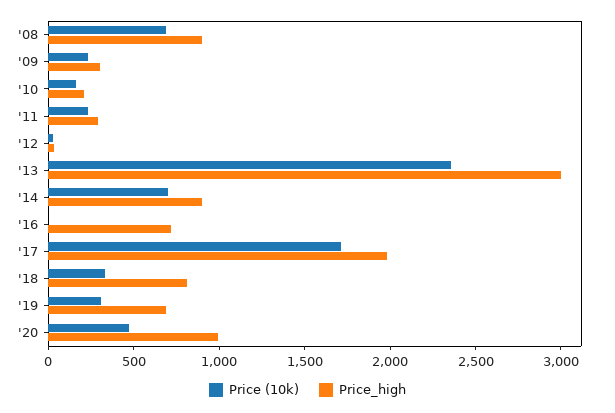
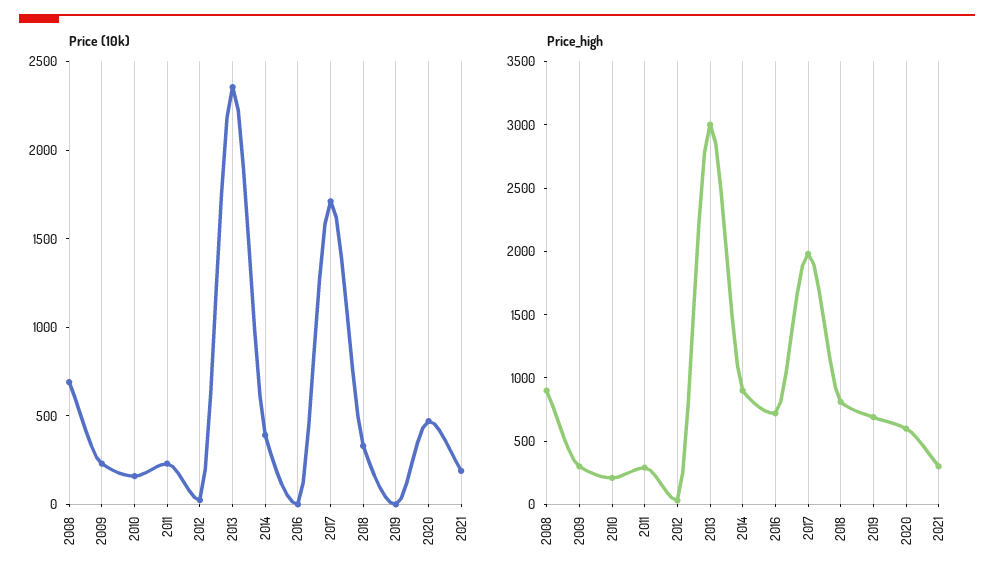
Price (10k), '14: 700 -> 400
Price (10k), '19: 300 -> 0
Price_high, '20: 1000 -> 600
Price (10k), 2021: none -> 200
Price_high, 2021: none -> 300

